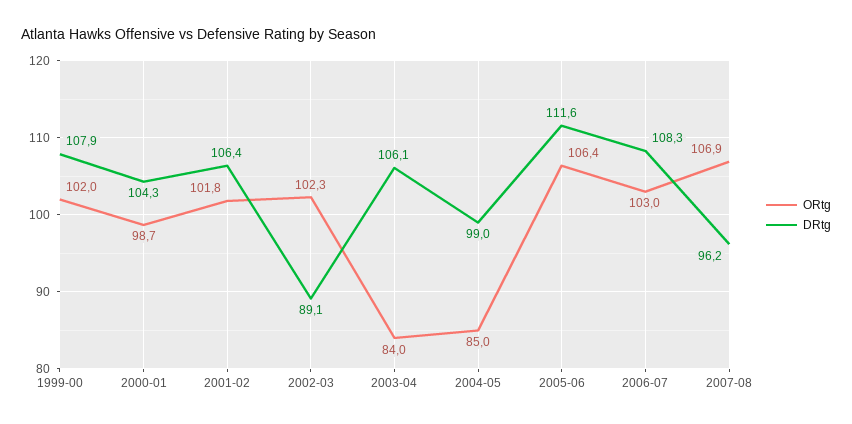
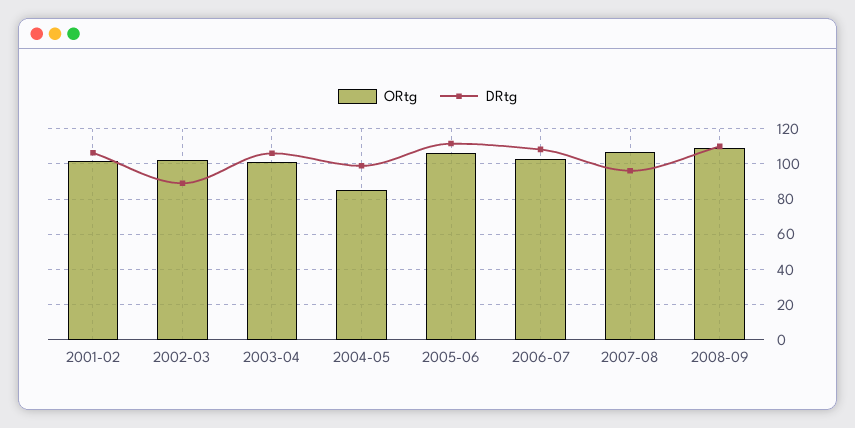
ORtg, 1999-00: 102 -> none
DRtg, 1999-00: 107.9 -> none
ORtg, 2000-01: 98.7 -> none
DRtg, 2000-01: 104.3 -> none
ORtg, 2003-04: 84 -> 100
ORtg, 2008-09: none -> 110
DRtg, 2008-09: none -> 110

